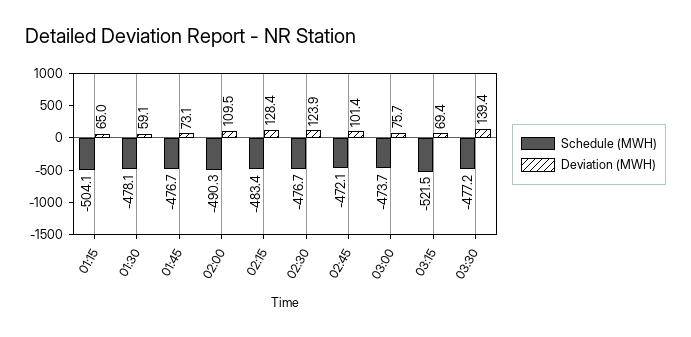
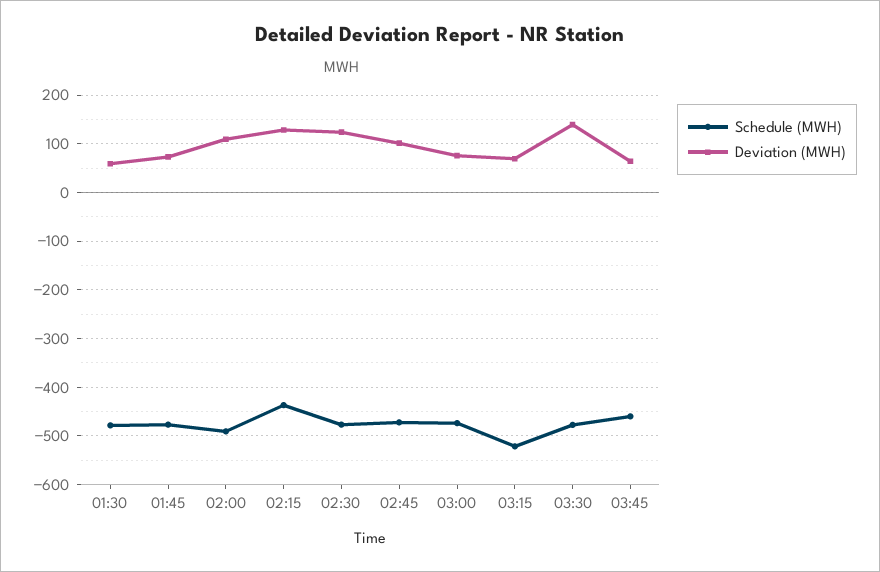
Schedule (MWH), 01:15: -504.1 -> none
Deviation (MWH), 01:15: 65 -> none
Schedule (MWH), 02:15: -483.4 -> -440
Schedule (MWH), 03:45: none -> -460
Deviation (MWH), 03:45: none -> 60

